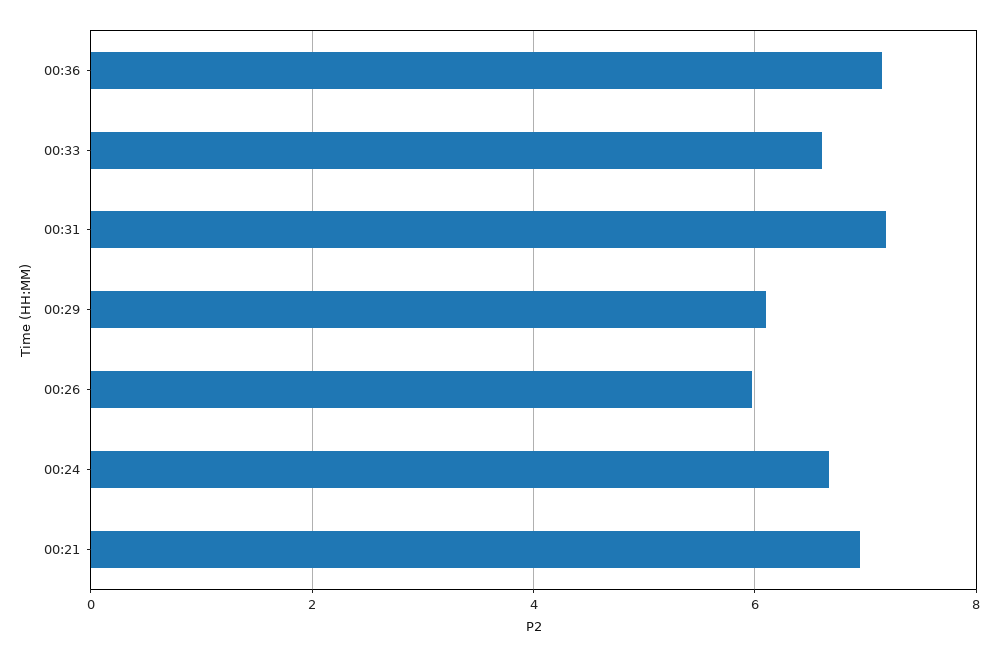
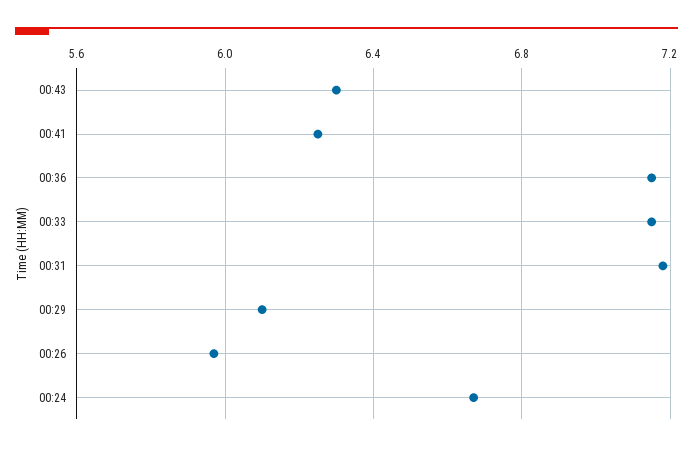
00:33: 6.6 -> 7.15
00:21: 7 -> none
00:43: none -> 6.3
00:41: none -> 6.25

